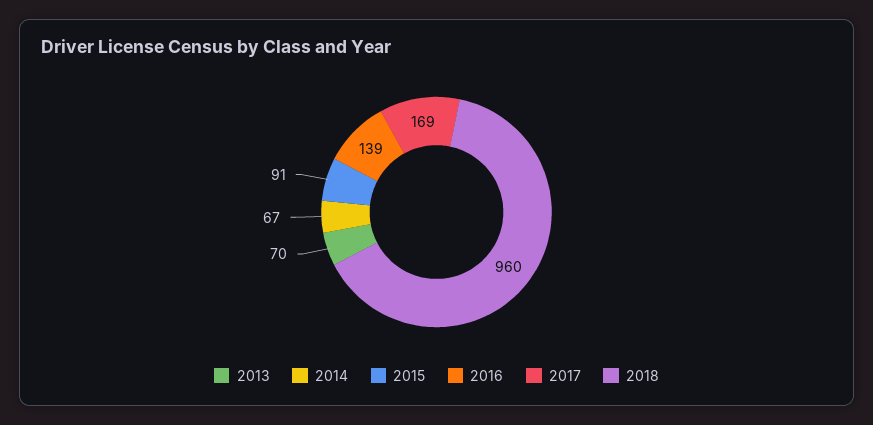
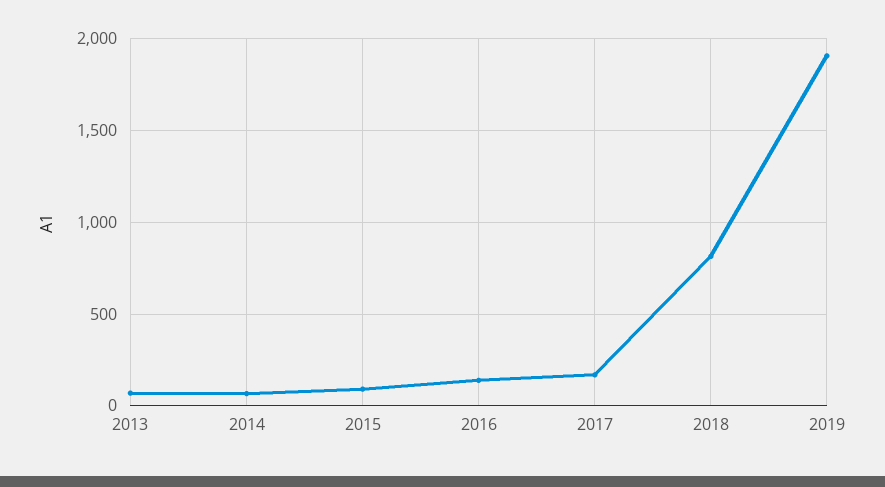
2018: 960 -> 800
2019: none -> 1900

